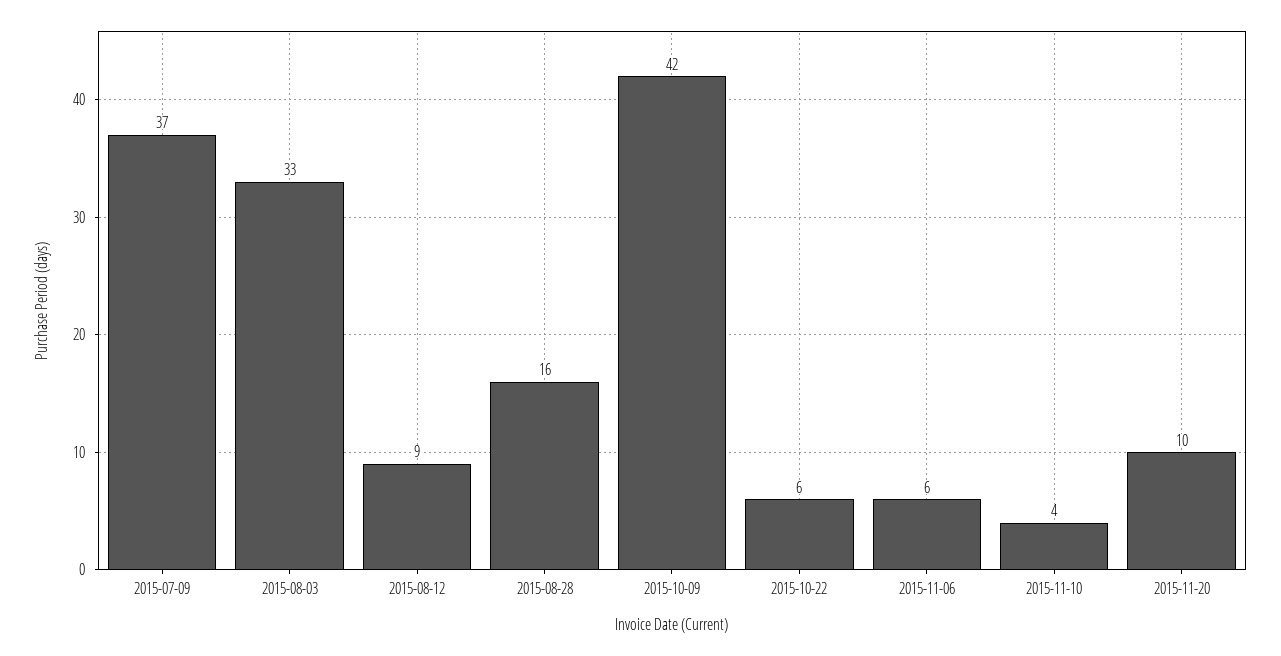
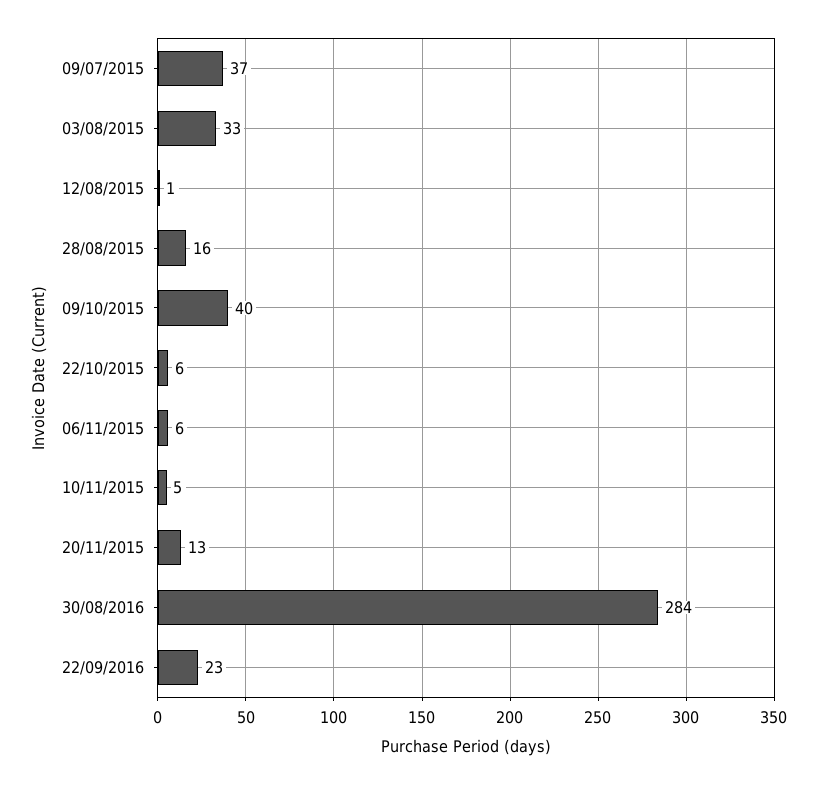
2015-08-12: 9 -> 1
2015-10-09: 42 -> 40
2015-11-10: 4 -> 5
2015-11-20: 10 -> 13
30/08/2016: none -> 284
22/09/2016: none -> 23

